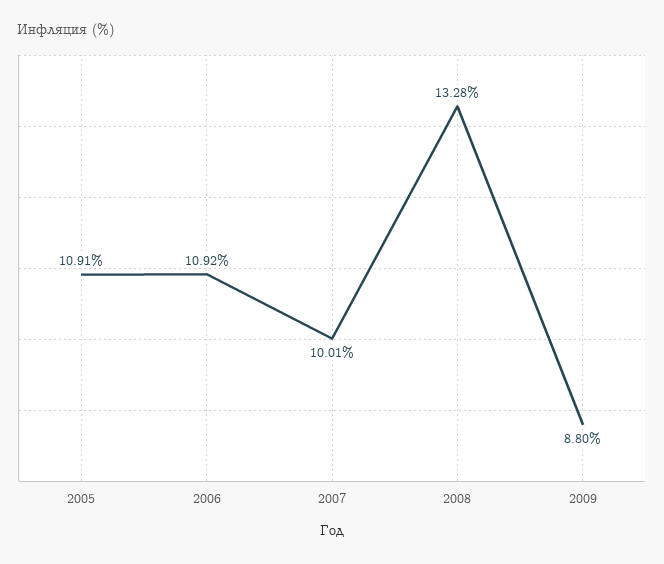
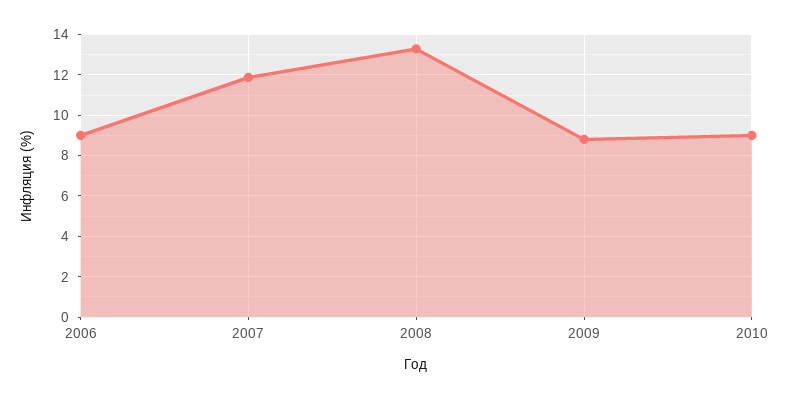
2005: 10.91 -> none
2006: 10.92 -> 9
2007: 10.01 -> 12
2010: none -> 9

